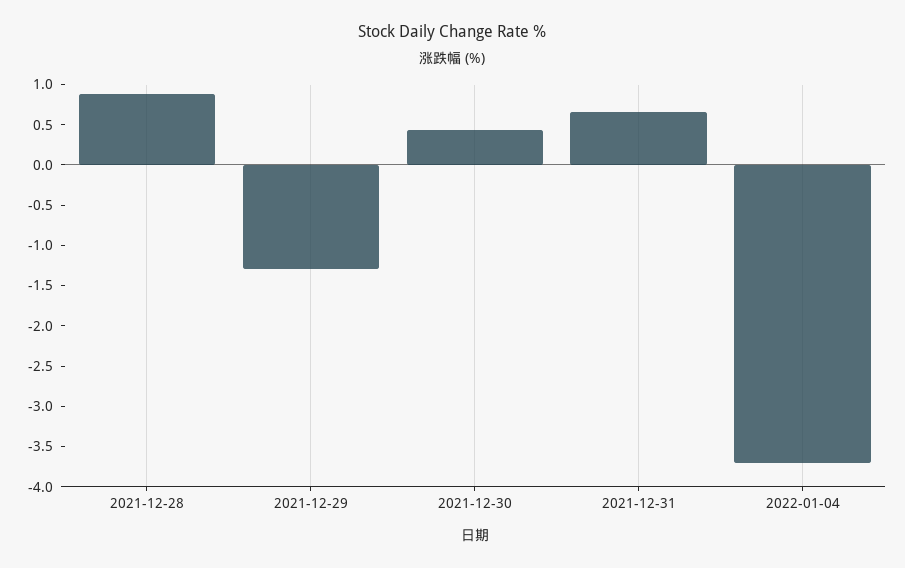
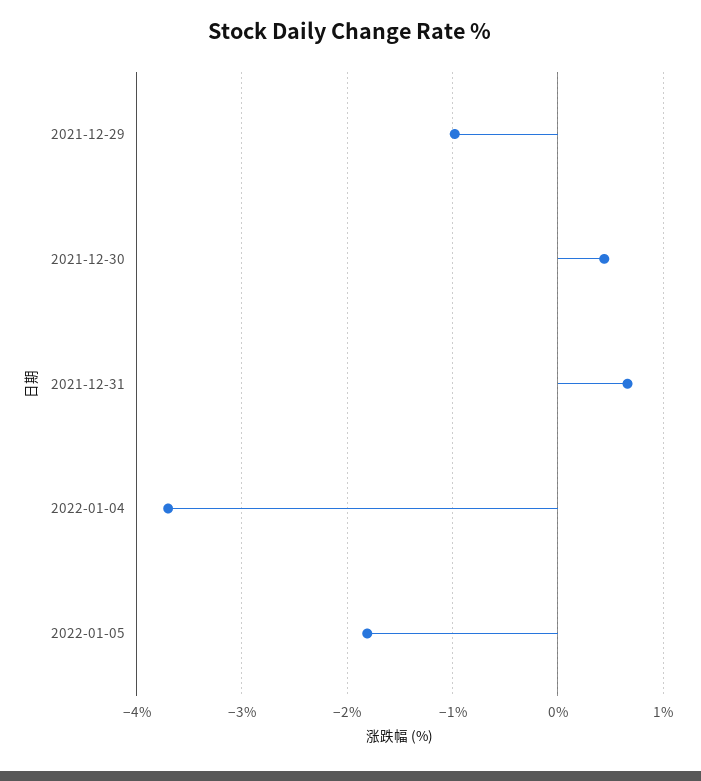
2021-12-28: 0.9 -> none
2021-12-29: -1.3 -> -1
2022-01-05: none -> -1.8

